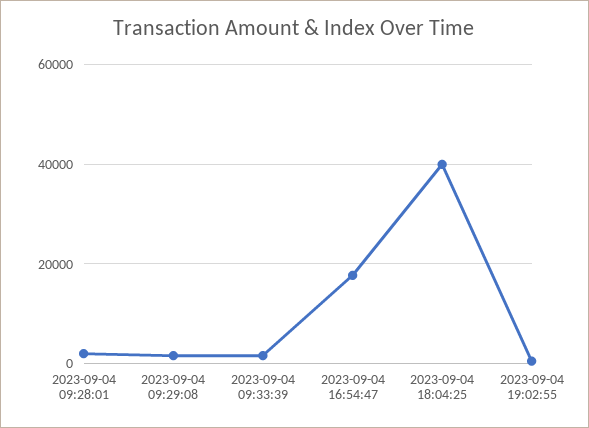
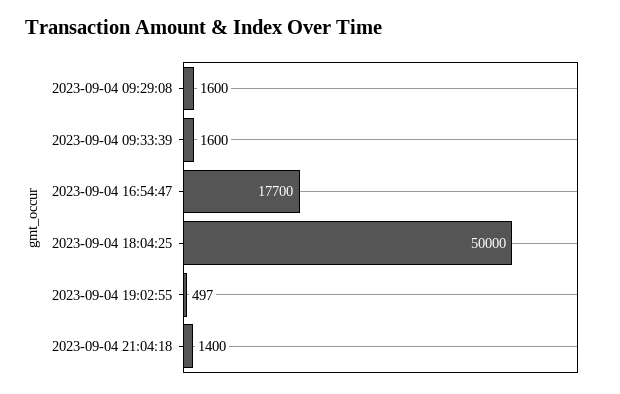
2023-09-04 09:28:01: 2000 -> none
2023-09-04 18:04:25: 40000 -> 50000
2023-09-04 21:04:18: none -> 1400

